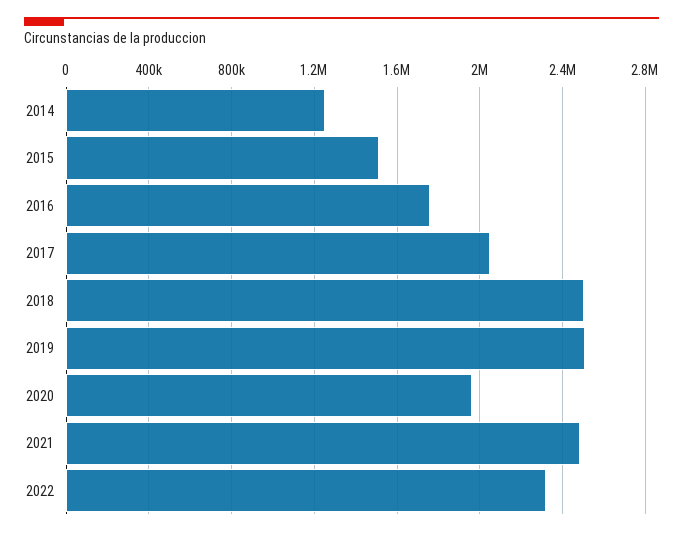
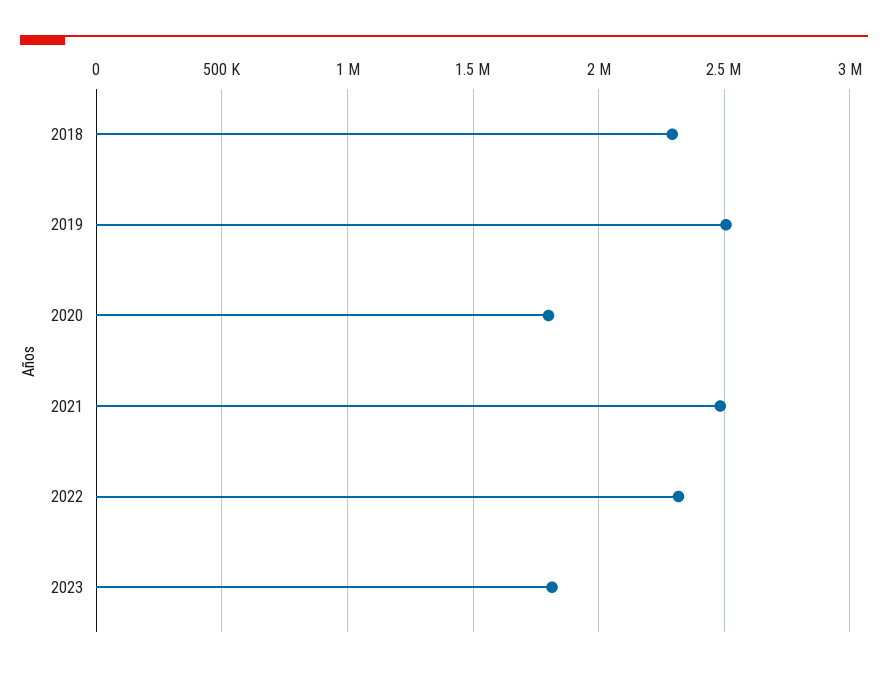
2014: 1250000 -> none
2015: 1500000 -> none
2016: 1750000 -> none
2017: 2050000 -> none
2018: 2500000 -> 2300000
2020: 1950000 -> 1800000
2023: none -> 1800000

